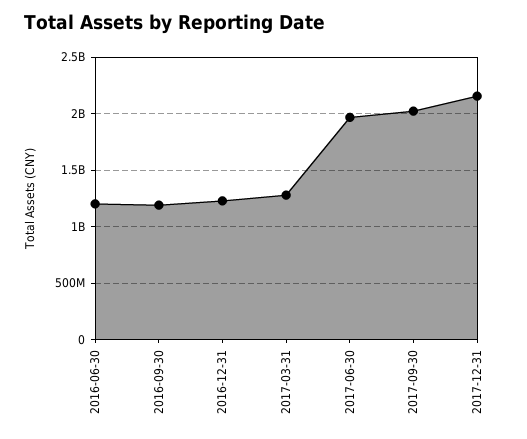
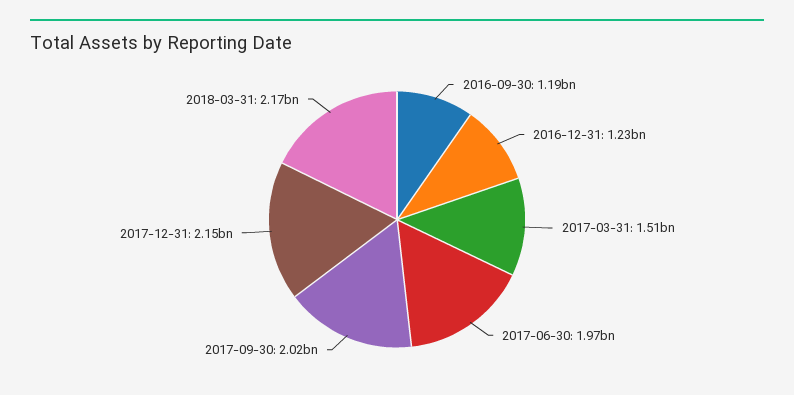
2016-06-30: 1200000000 -> none
2017-03-31: 1300000000 -> 1510000000
2018-03-31: none -> 2170000000

